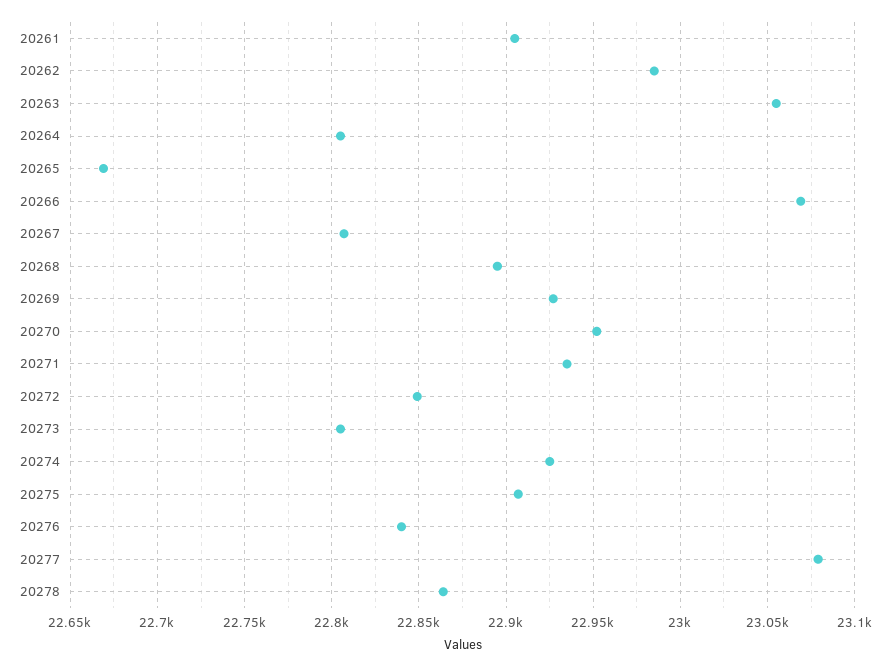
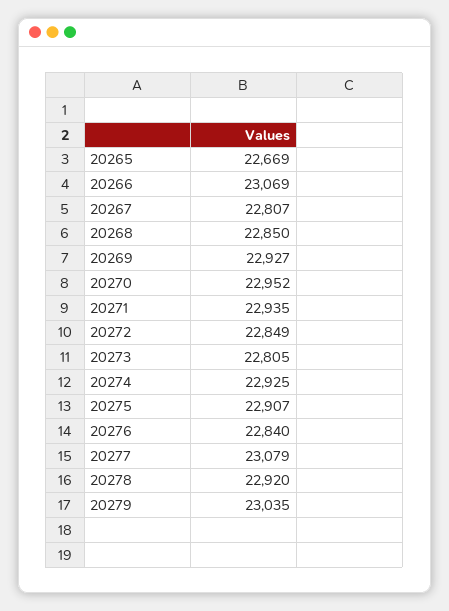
20261: 22905 -> none
20262: 22985 -> none
20263: 23055 -> none
20264: 22805 -> none
20268: 22895 -> 22850
20278: 22865 -> 22920
20279: none -> 23035

